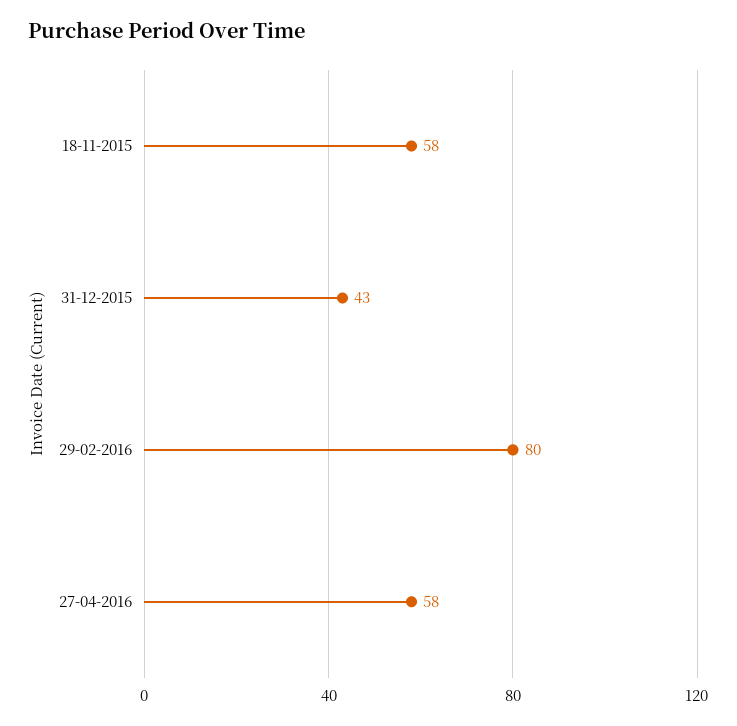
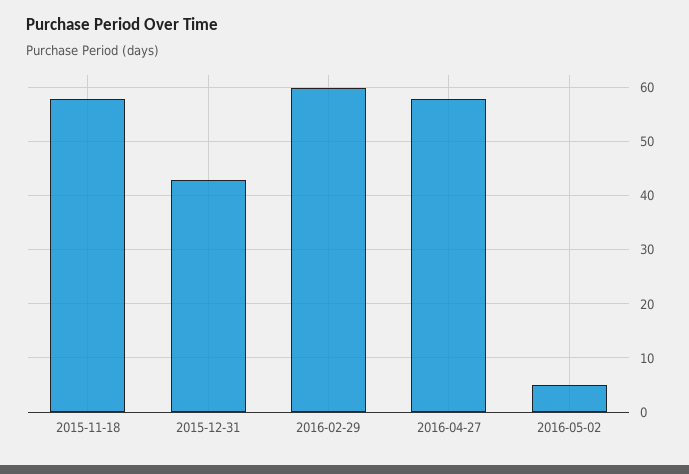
29-02-2016: 80 -> 60
2016-05-02: none -> 5

